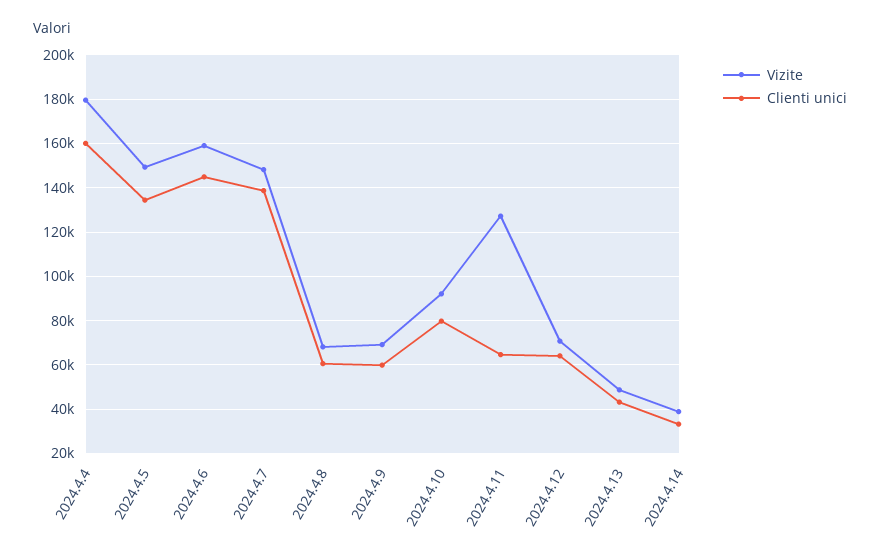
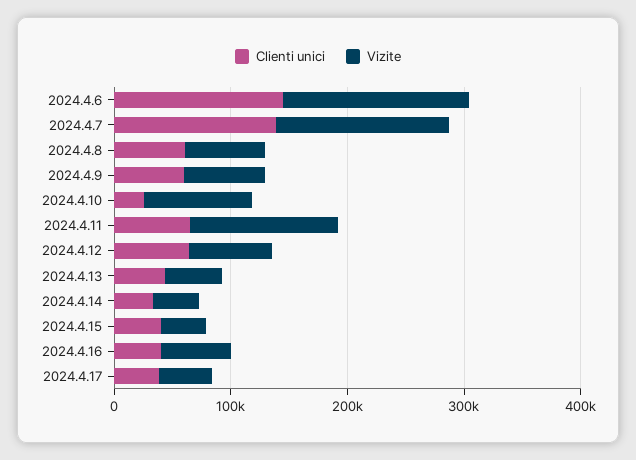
Vizite, 2024.4.4: 180000 -> none
Clienti unici, 2024.4.4: 160000 -> none
Vizite, 2024.4.5: 150000 -> none
Clienti unici, 2024.4.5: 135000 -> none
Clienti unici, 2024.4.10: 80000 -> 20000
Clienti unici, 2024.4.15: none -> 40000
Vizite, 2024.4.15: none -> 40000
Clienti unici, 2024.4.16: none -> 40000
Vizite, 2024.4.16: none -> 60000
Clienti unici, 2024.4.17: none -> 40000
Vizite, 2024.4.17: none -> 40000

